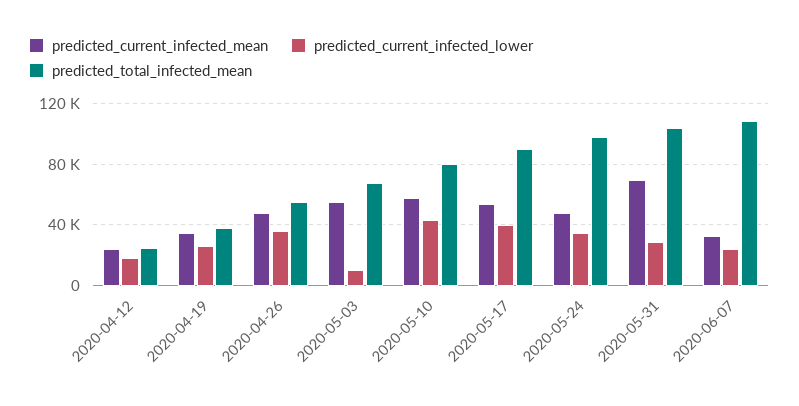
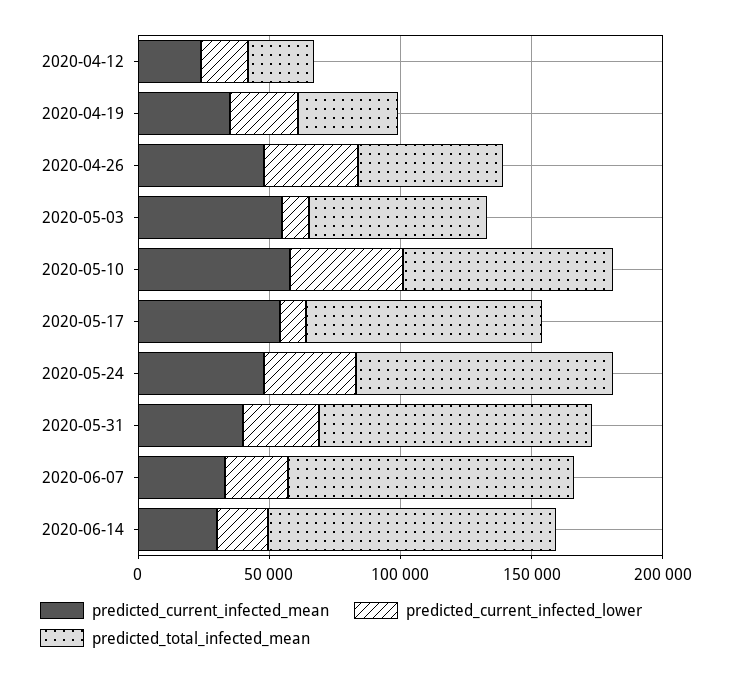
predicted_current_infected_lower, 2020-05-17: 40000 -> 10000
predicted_current_infected_mean, 2020-05-31: 70000 -> 40000
predicted_current_infected_mean, 2020-06-14: none -> 30000
predicted_current_infected_lower, 2020-06-14: none -> 20000
predicted_total_infected_mean, 2020-06-14: none -> 110000

